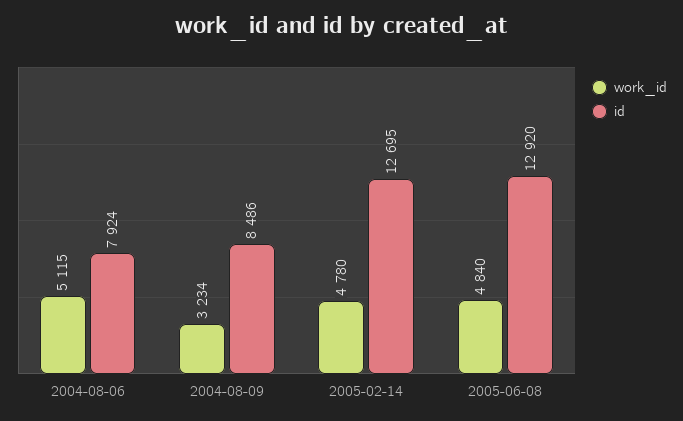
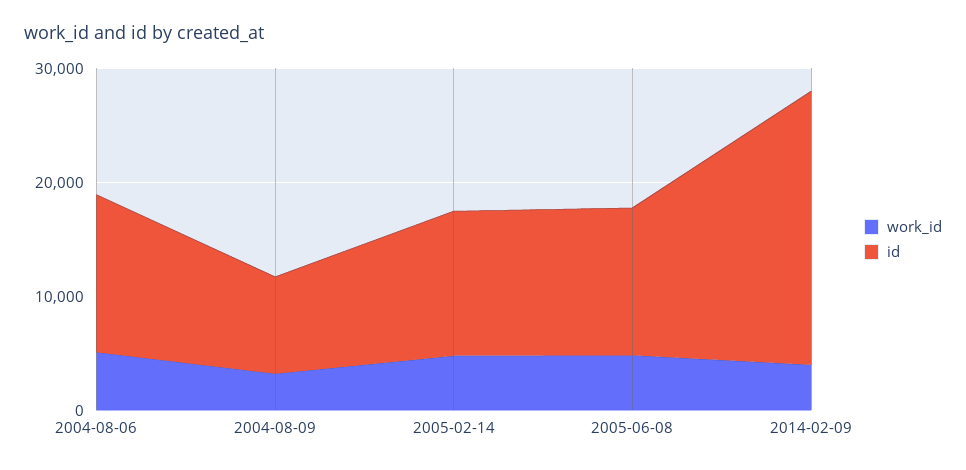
id, 2004-08-06: 7924 -> 14000
work_id, 2014-02-09: none -> 4000
id, 2014-02-09: none -> 24000

